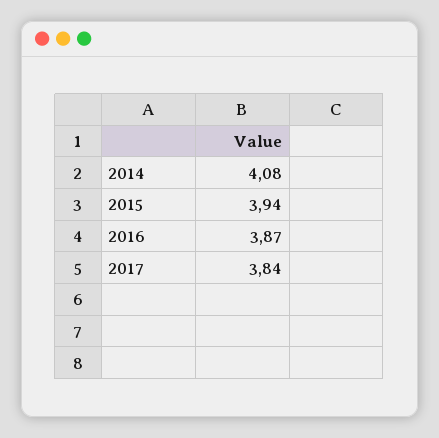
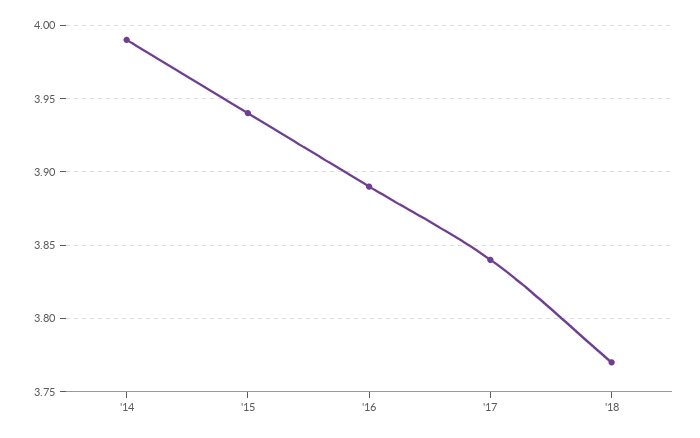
2014: 4.08 -> 3.99
2016: 3.87 -> 3.89
'18: none -> 3.77

